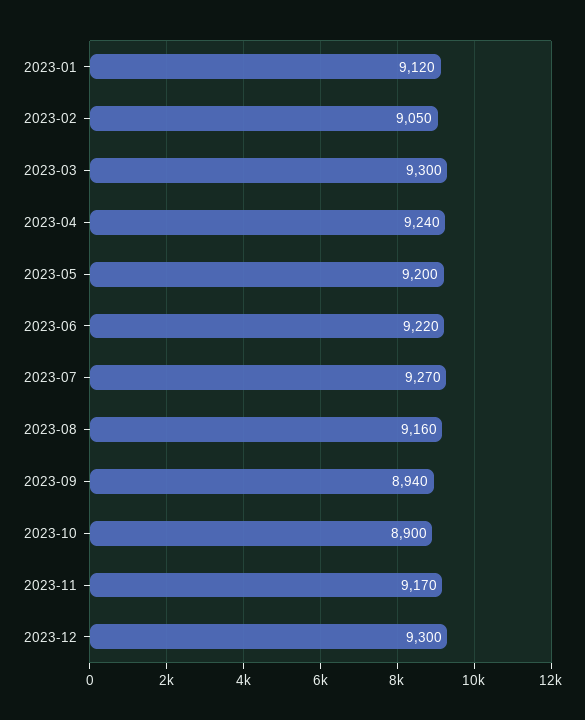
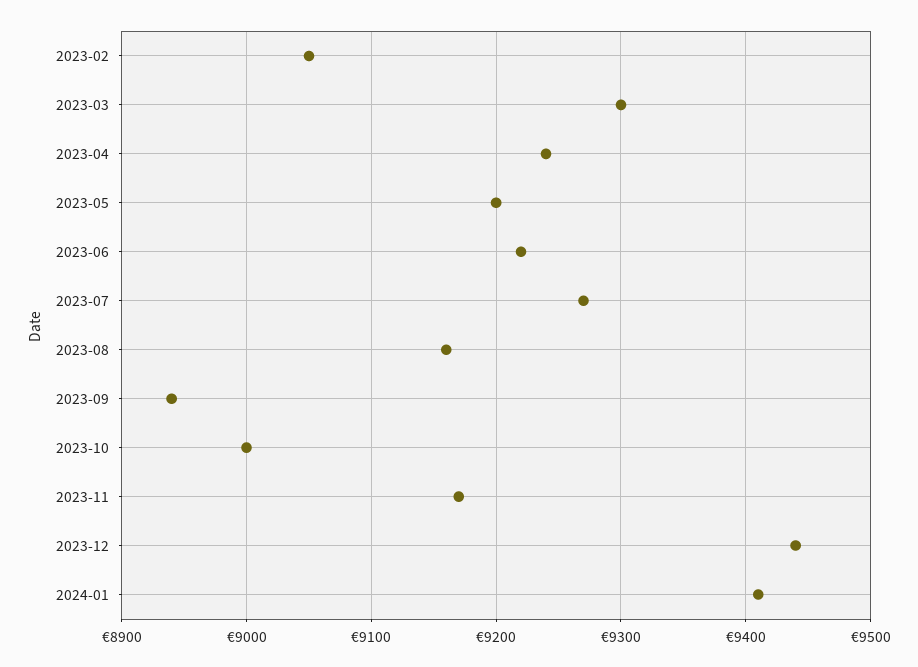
2023-01: 9120 -> none
2023-10: 8900 -> 9000
2023-12: 9300 -> 9440
2024-01: none -> 9410

